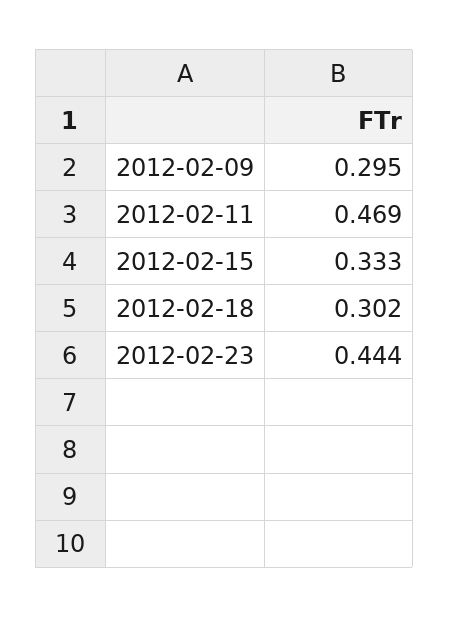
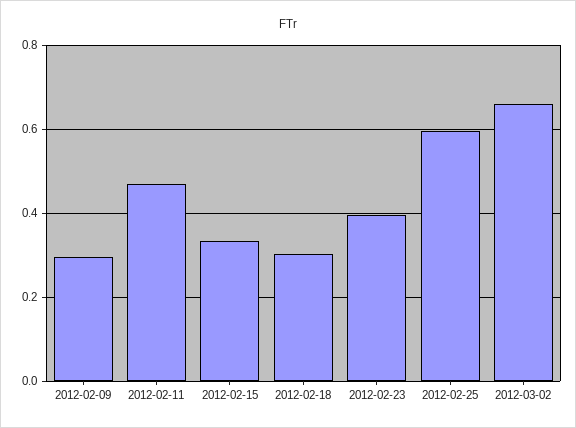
2012-02-23: 0.444 -> 0.4
2012-02-25: none -> 0.6
2012-03-02: none -> 0.66

